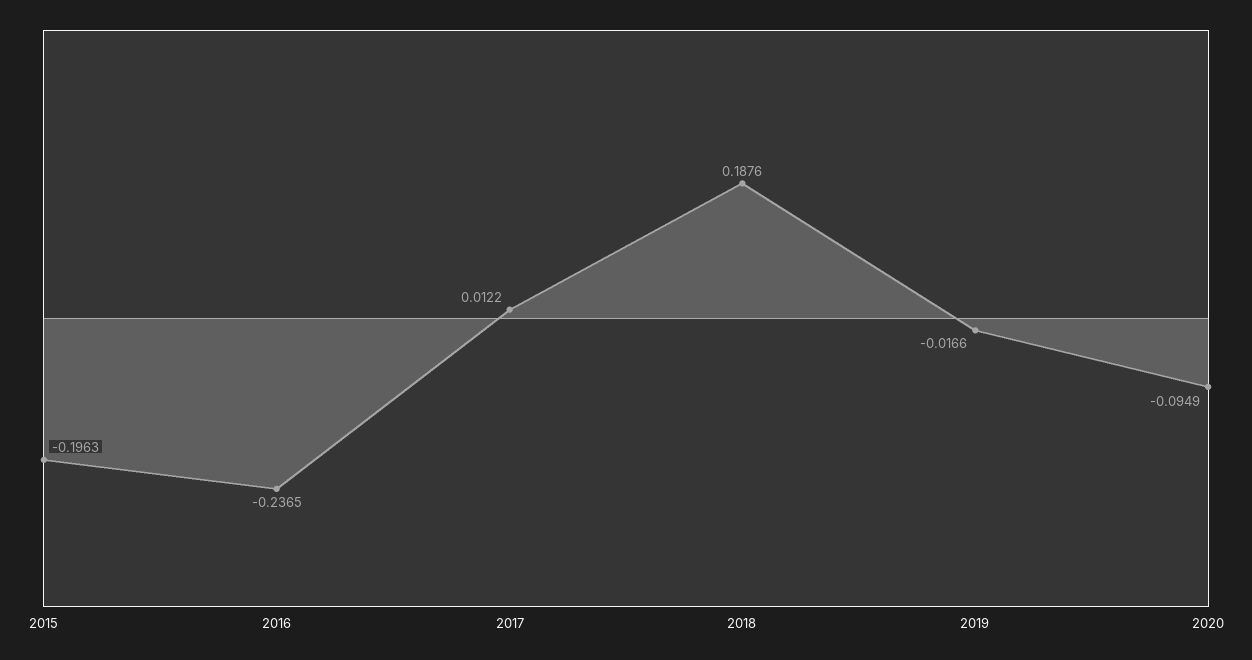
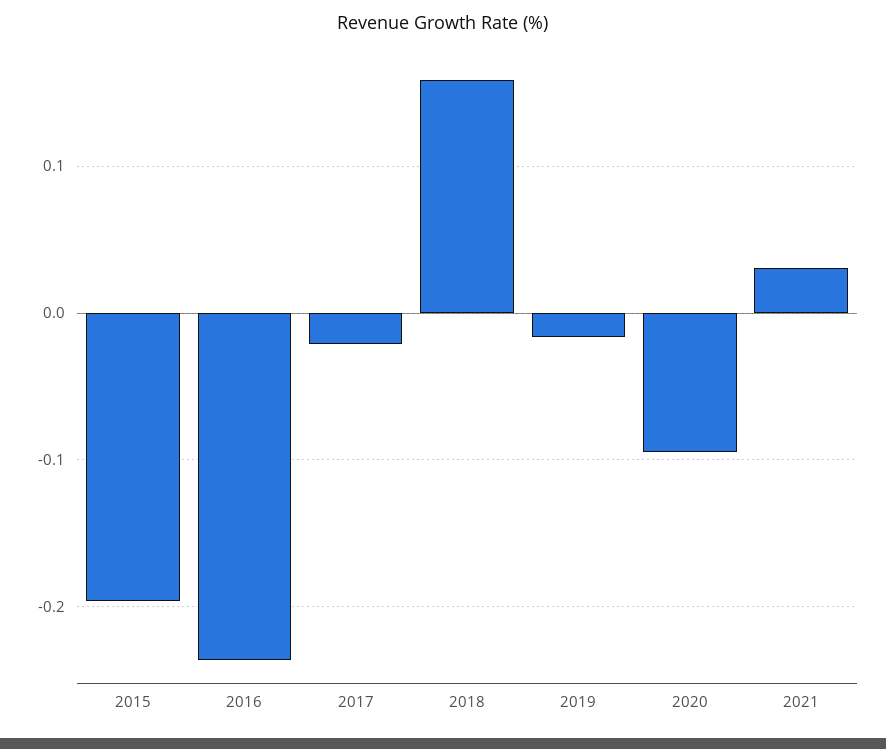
2017: 0.0122 -> -0.02
2018: 0.1876 -> 0.16
2021: none -> 0.03

